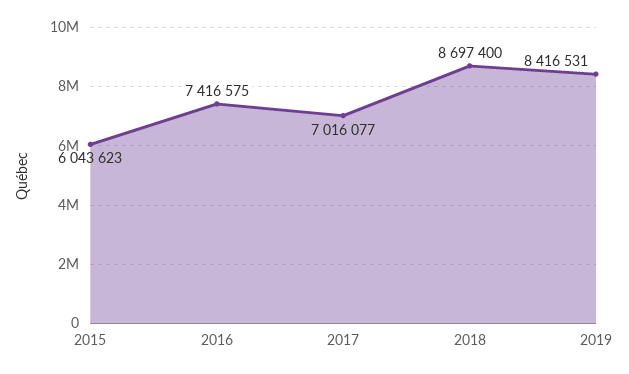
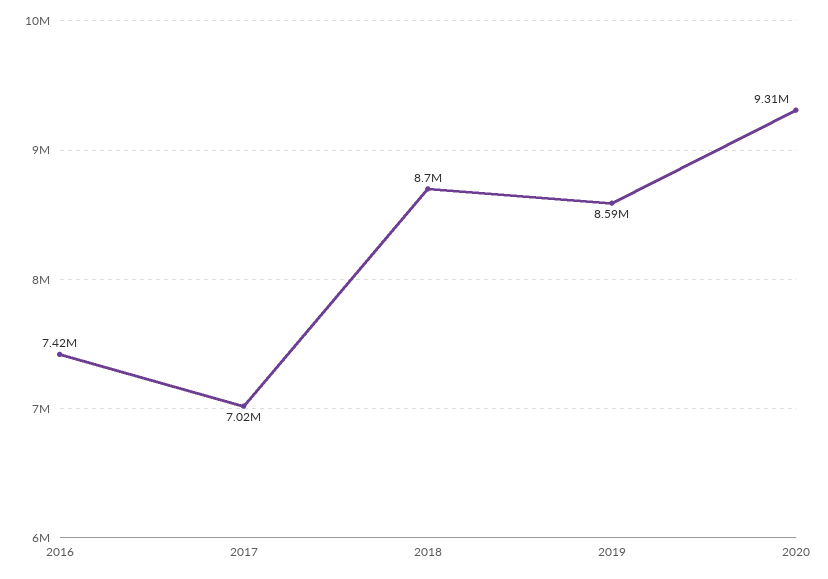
2015: 6043623 -> none
2019: 8416531 -> 8590000
2020: none -> 9310000

